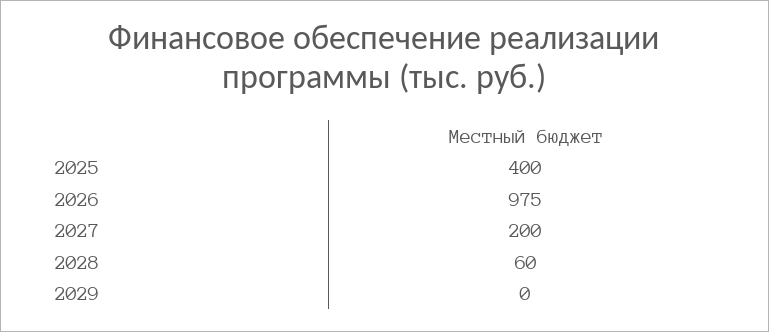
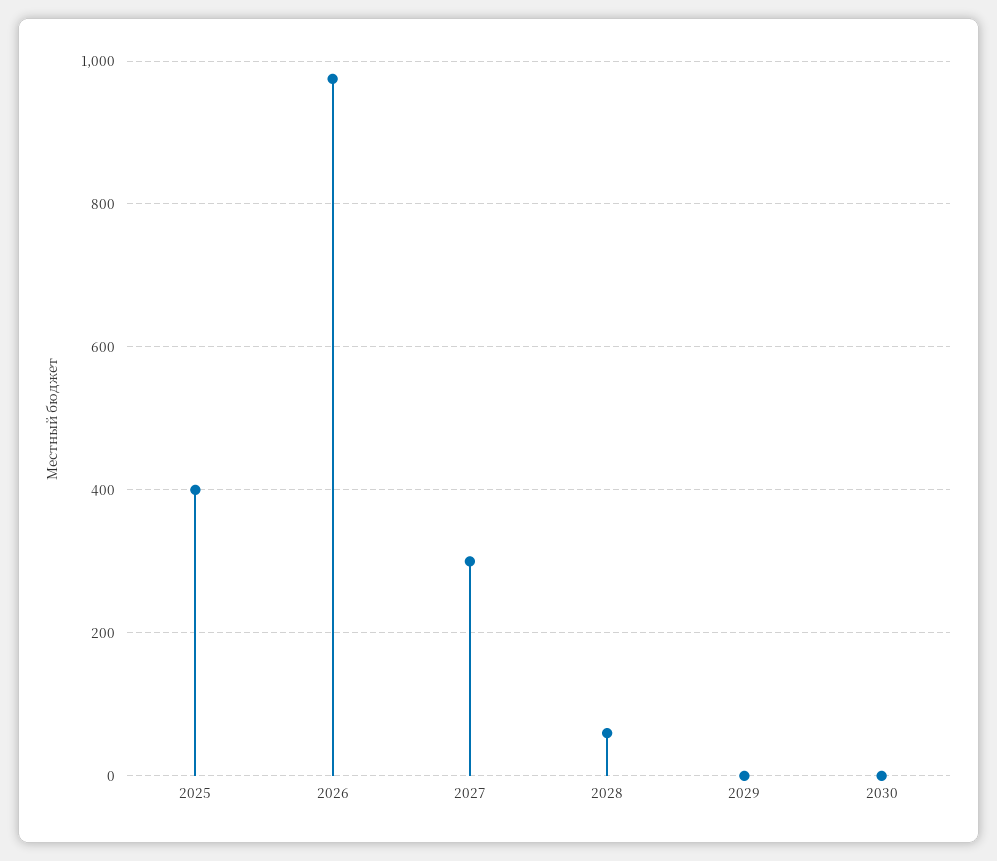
2027: 200 -> 300
2030: none -> 0

